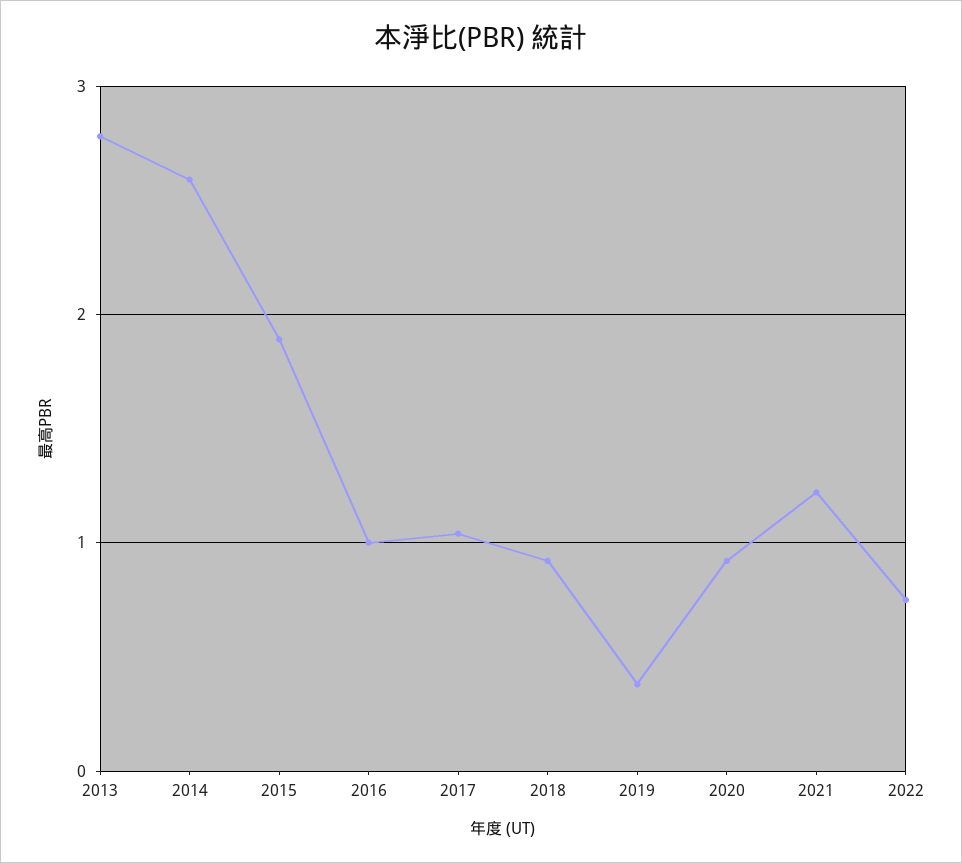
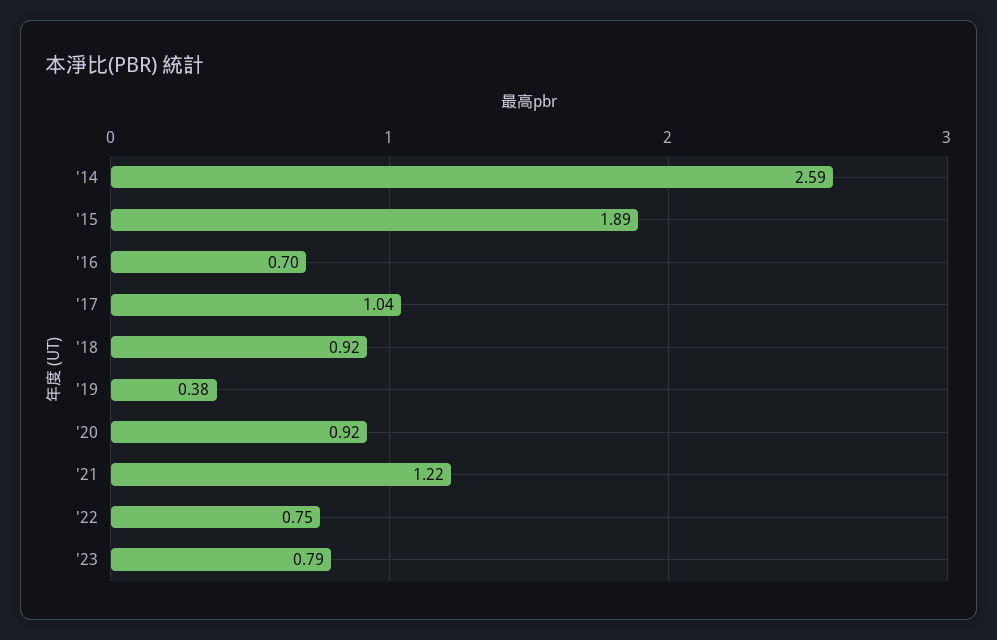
2013: 2.8 -> none
2016: 1 -> 0.7
'23: none -> 0.79

